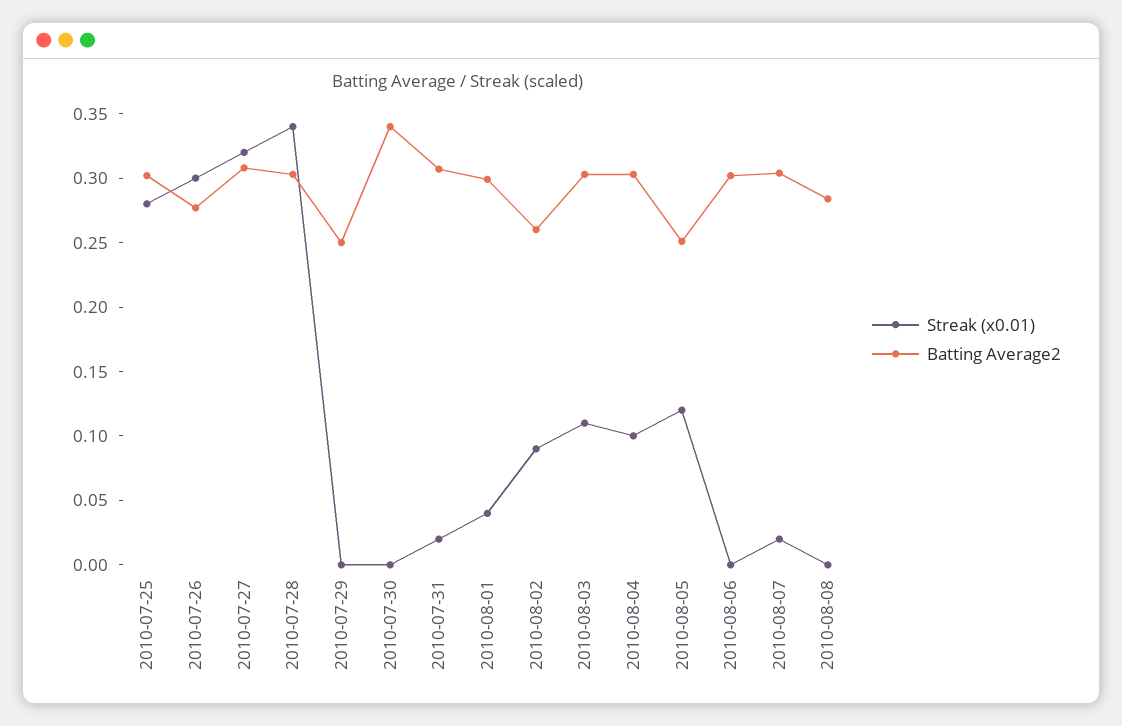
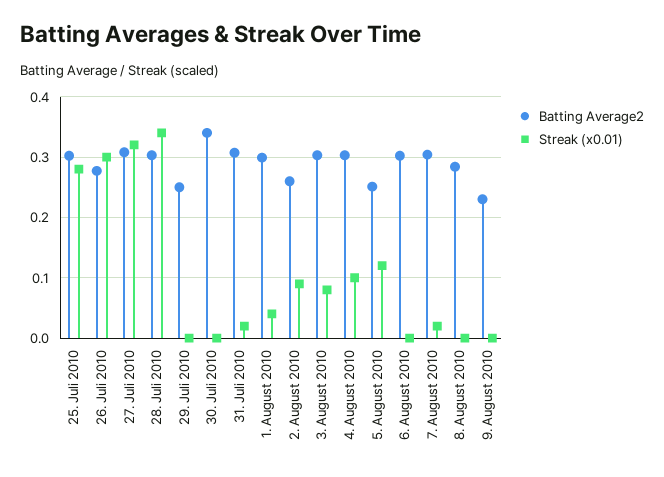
Streak (x0.01), 2010-08-03: 0.11 -> 0.08
Batting Average2, 9. August 2010: none -> 0.23
Streak (x0.01), 9. August 2010: none -> 0

